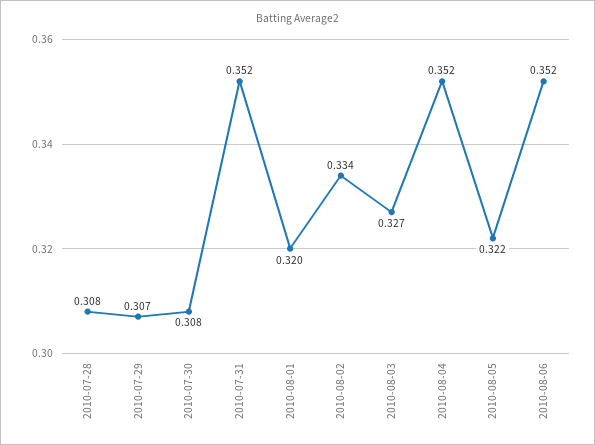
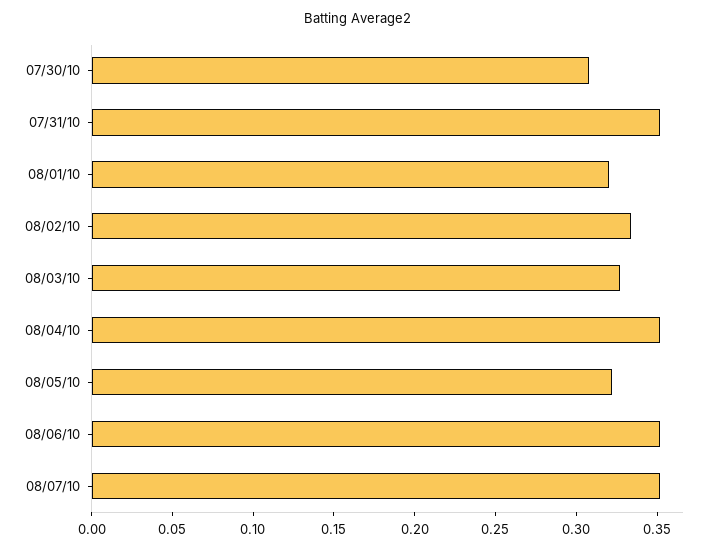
2010-07-28: 0.308 -> none
2010-07-29: 0.307 -> none
08/07/10: none -> 0.35

